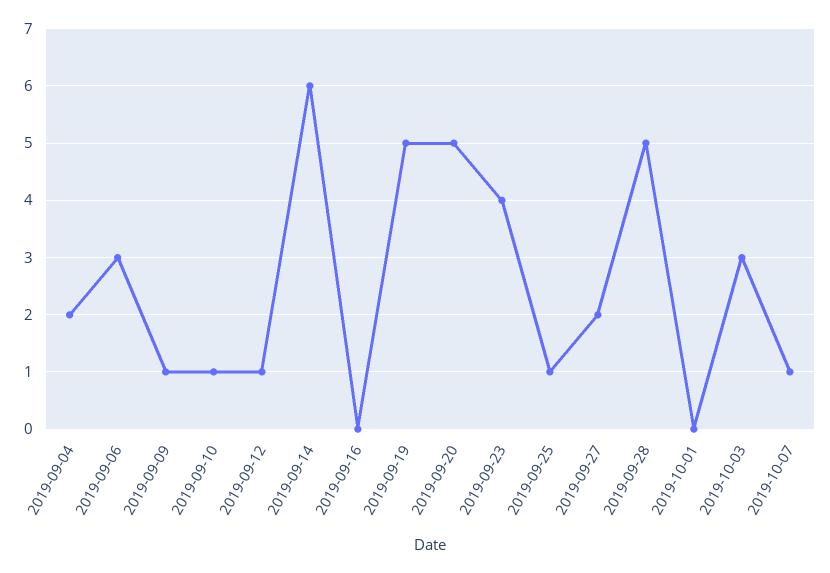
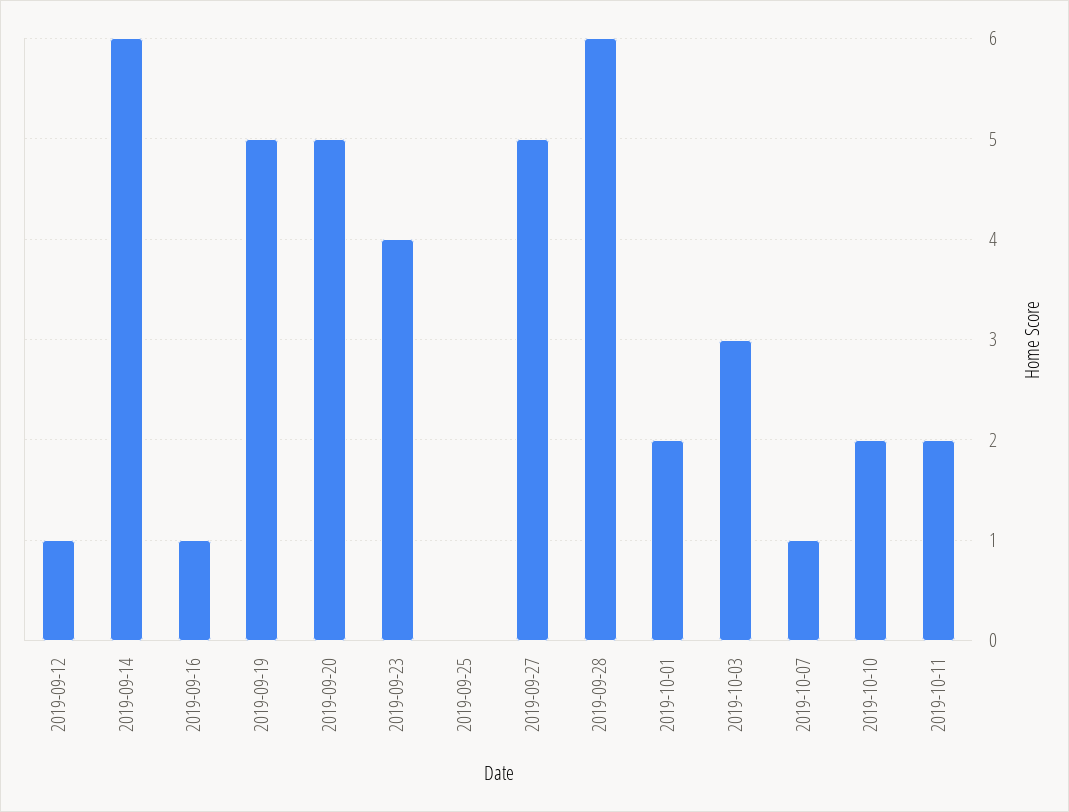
2019-09-04: 2 -> none
2019-09-06: 3 -> none
2019-09-09: 1 -> none
2019-09-10: 1 -> none
2019-09-16: 0 -> 1
2019-09-25: 1 -> 0
2019-09-27: 2 -> 5
2019-09-28: 5 -> 6
2019-10-01: 0 -> 2
2019-10-10: none -> 2
2019-10-11: none -> 2

